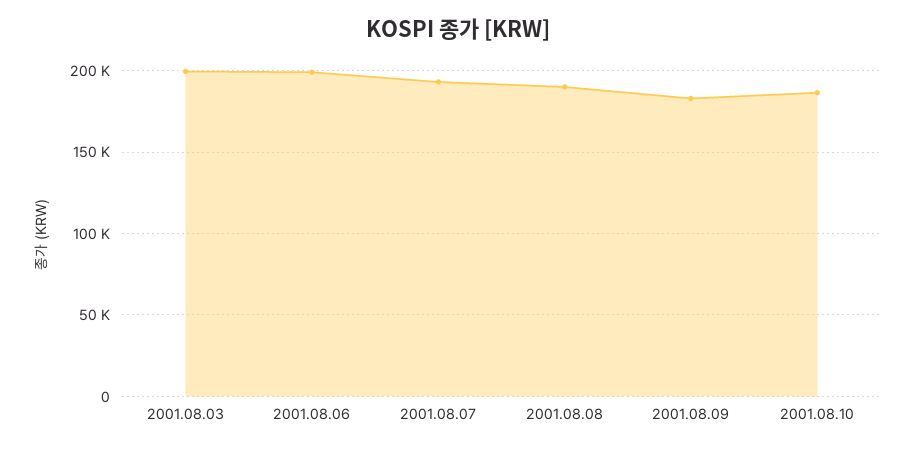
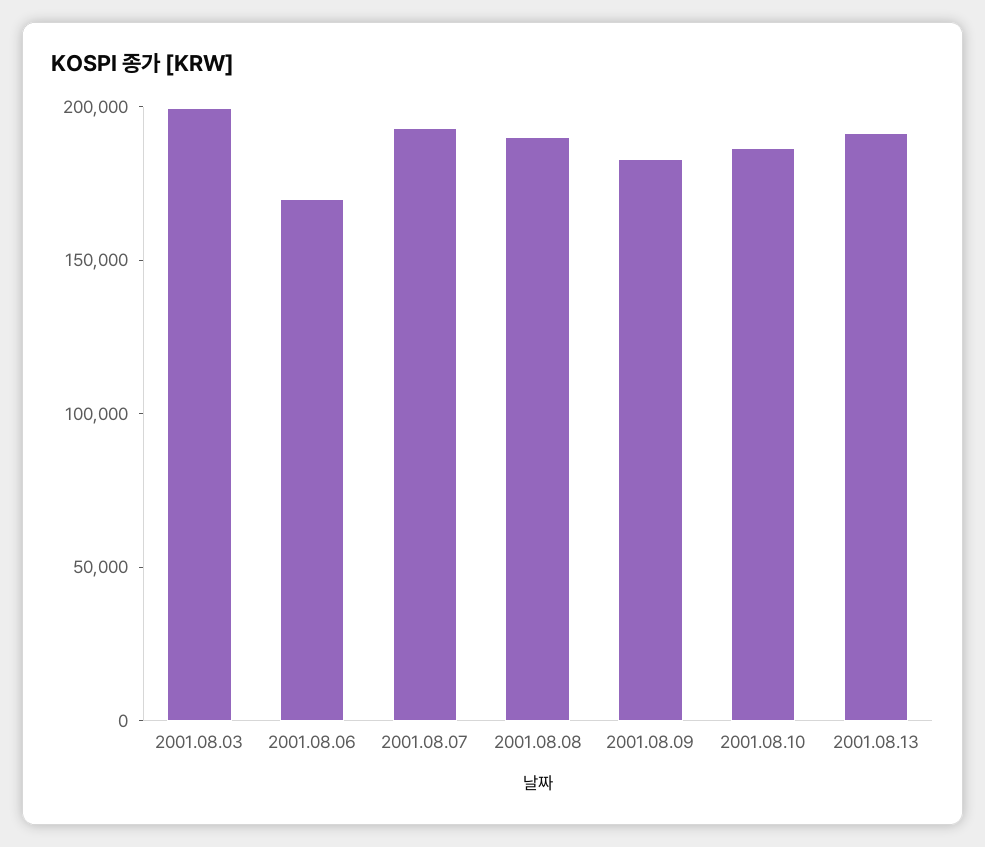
2001.08.06: 200000 -> 170000
2001.08.13: none -> 190000

